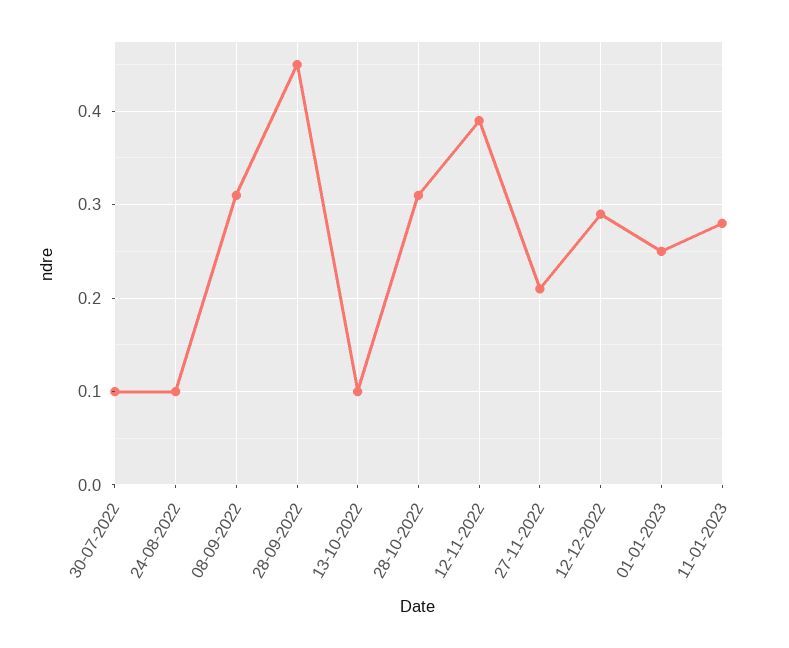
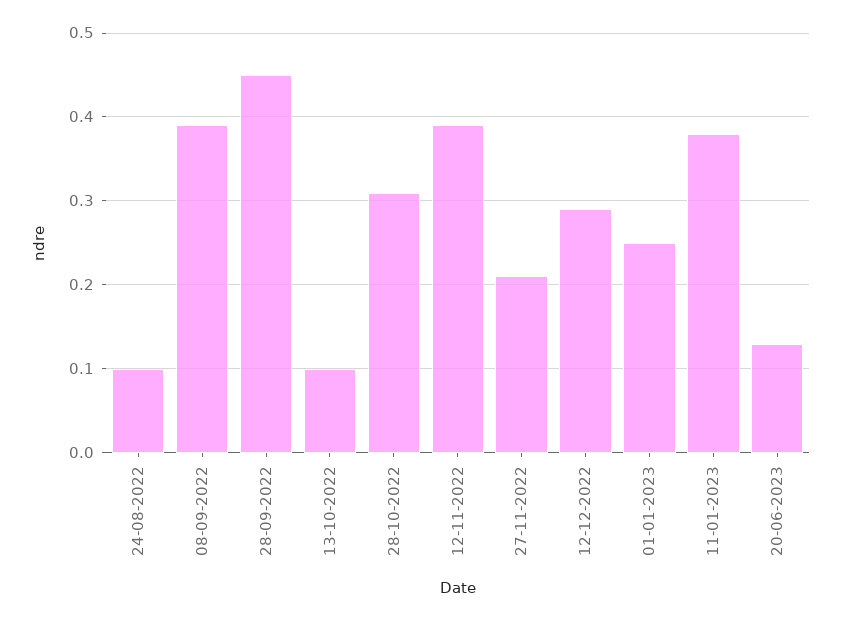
30-07-2022: 0.1 -> none
08-09-2022: 0.31 -> 0.39
11-01-2023: 0.28 -> 0.38
20-06-2023: none -> 0.13

